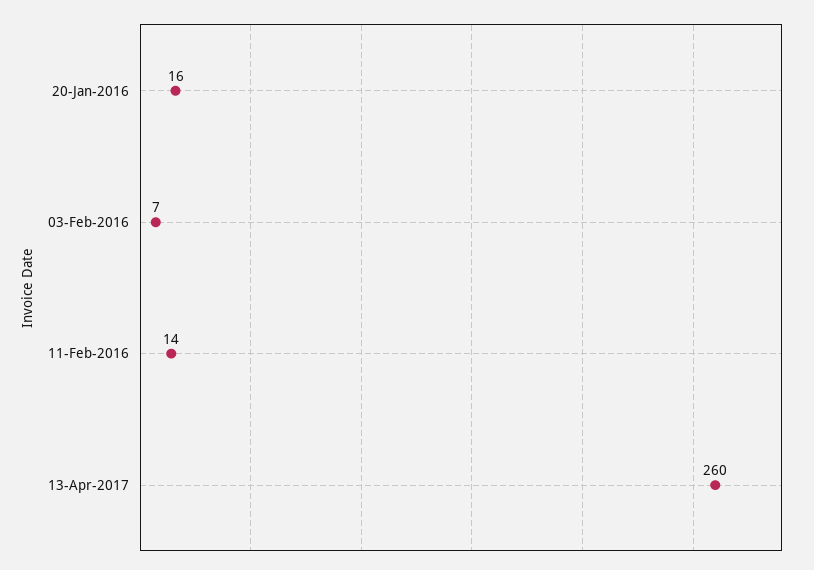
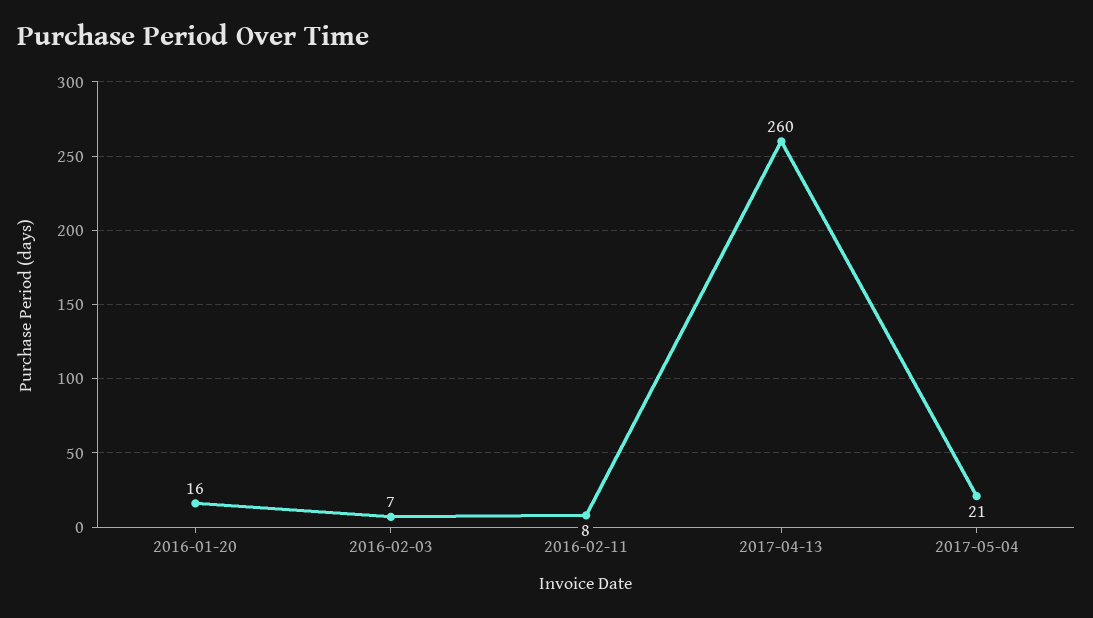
11-Feb-2016: 14 -> 8
2017-05-04: none -> 21

